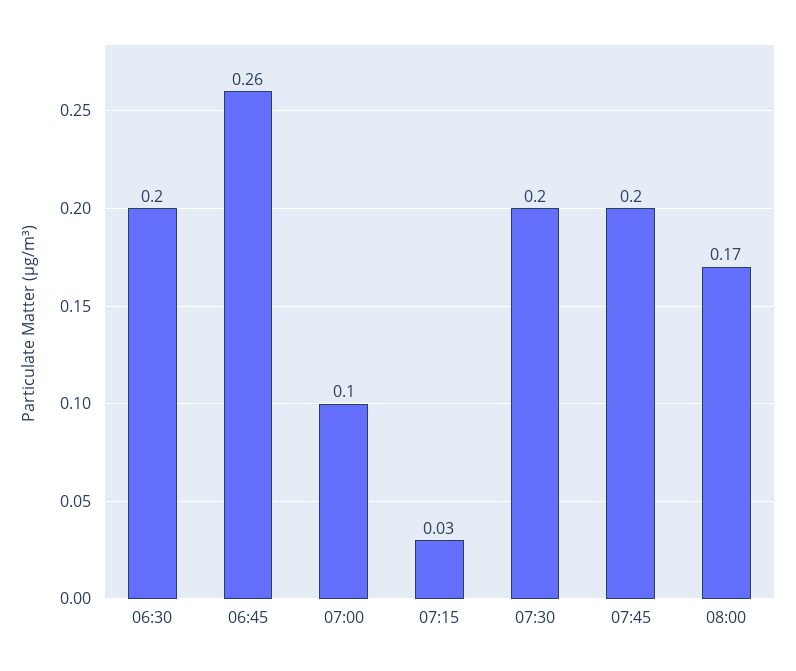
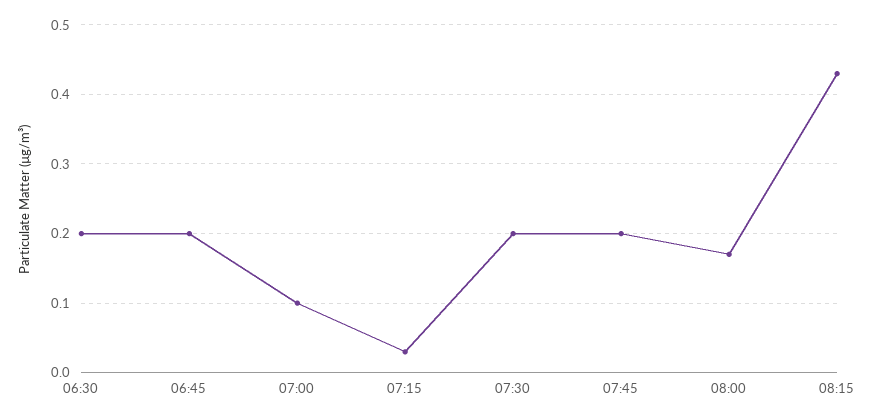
06:45: 0.26 -> 0.2
08:15: none -> 0.43

